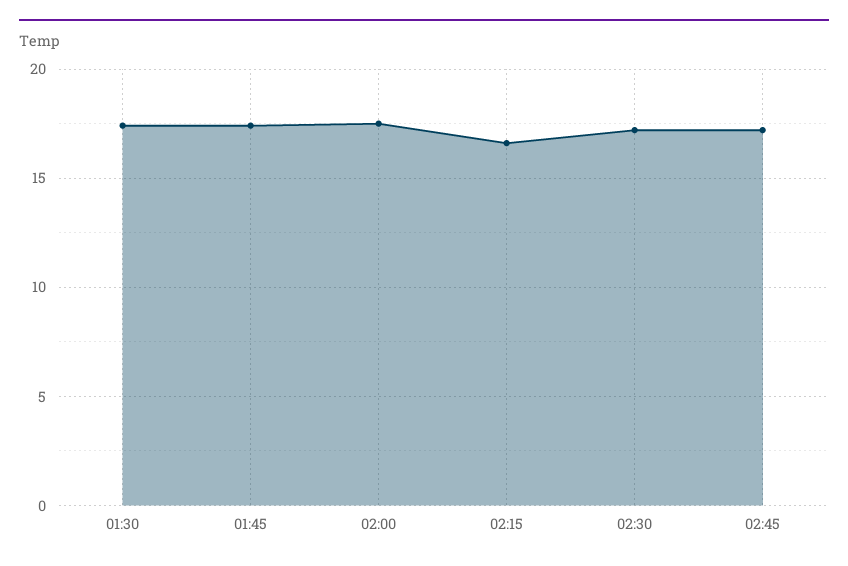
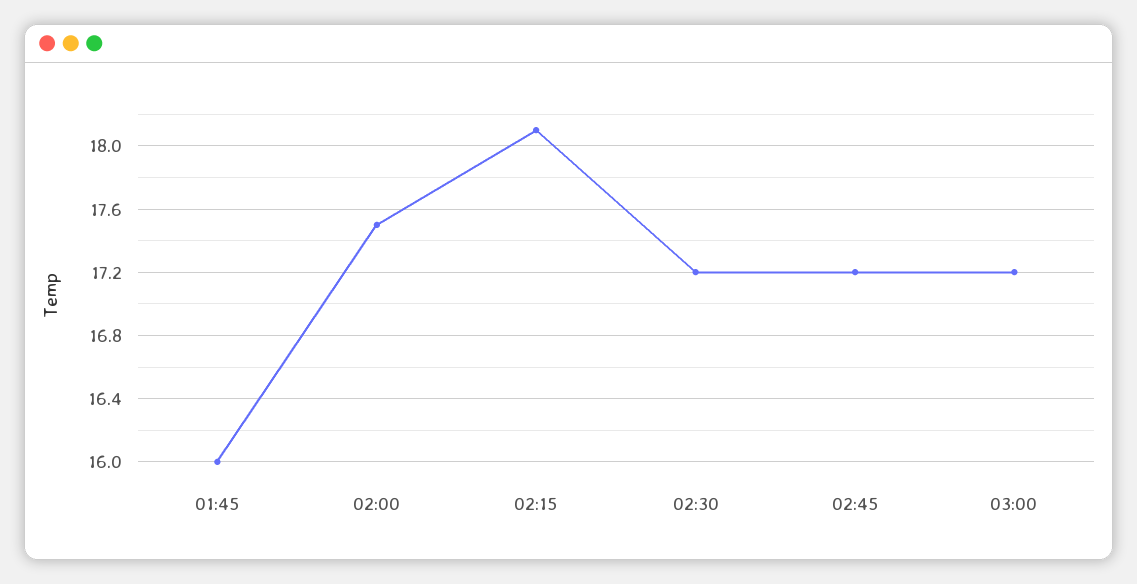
01:30: 17.5 -> none
01:45: 17.5 -> 16
02:15: 16.5 -> 18.1
03:00: none -> 17.2

